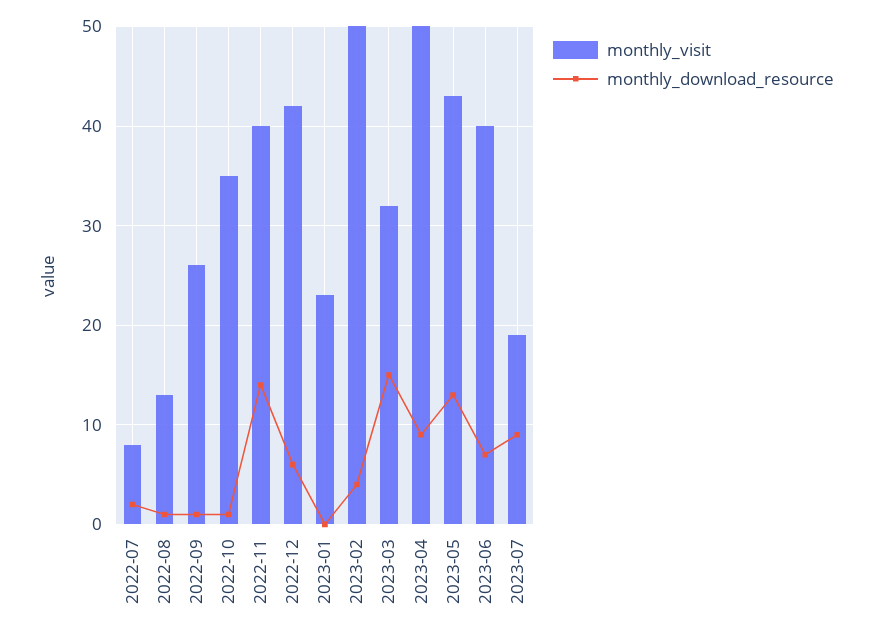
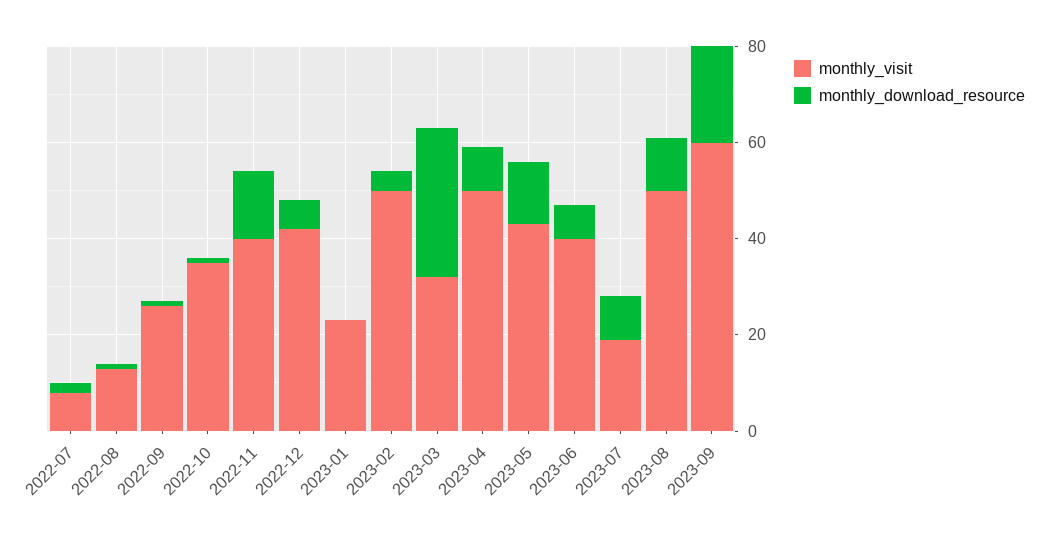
monthly_download_resource, 2023-03: 15 -> 30
monthly_visit, 2023-08: none -> 50
monthly_download_resource, 2023-08: none -> 10
monthly_visit, 2023-09: none -> 60
monthly_download_resource, 2023-09: none -> 20

